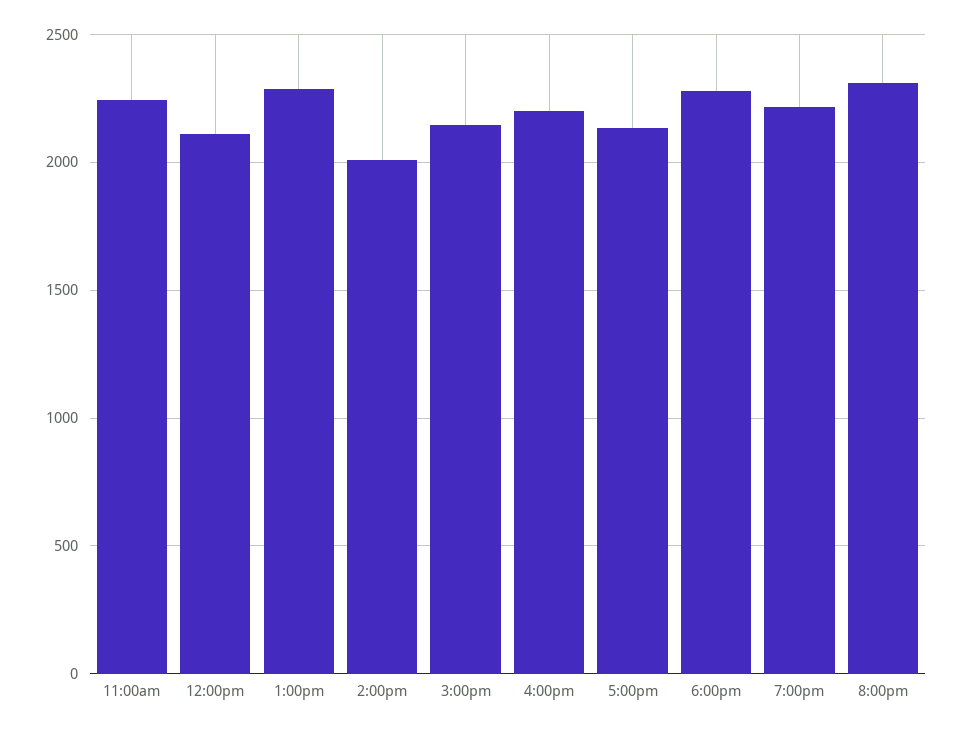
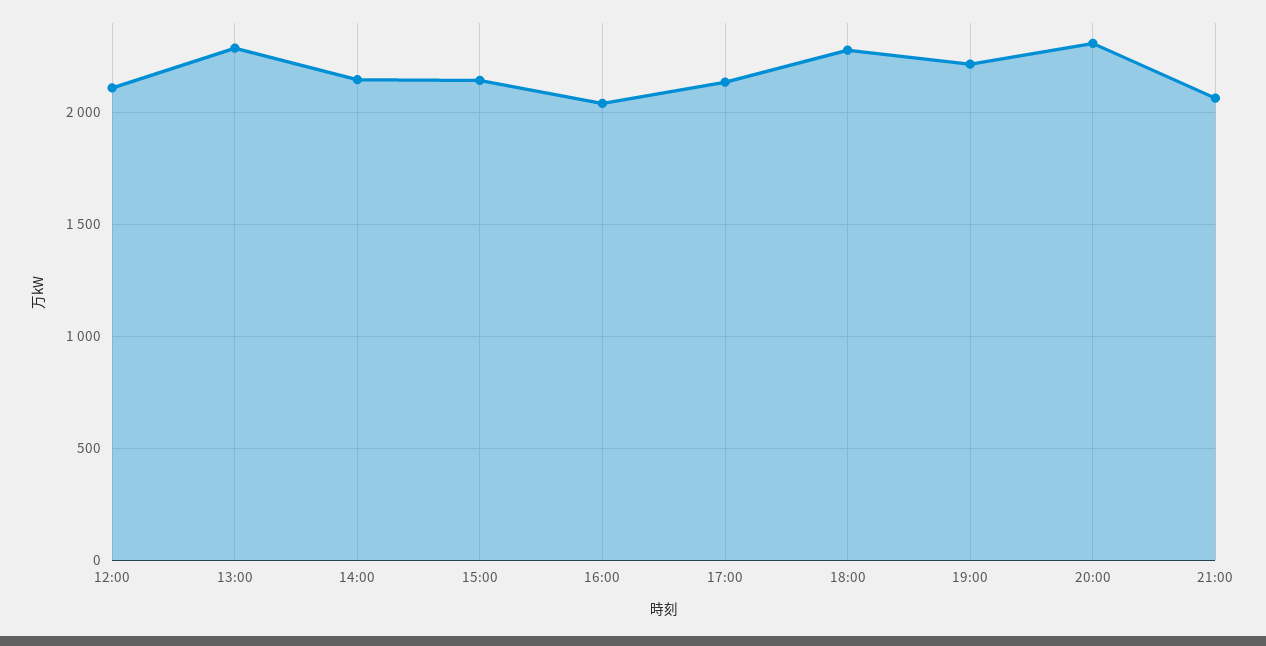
11:00am: 2250 -> none
2:00pm: 2000 -> 2150
4:00pm: 2200 -> 2050
21:00: none -> 2050

